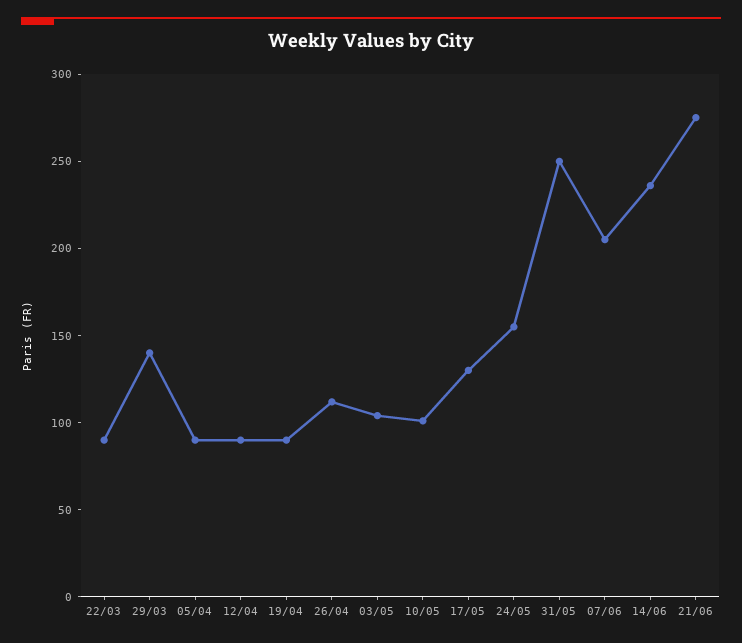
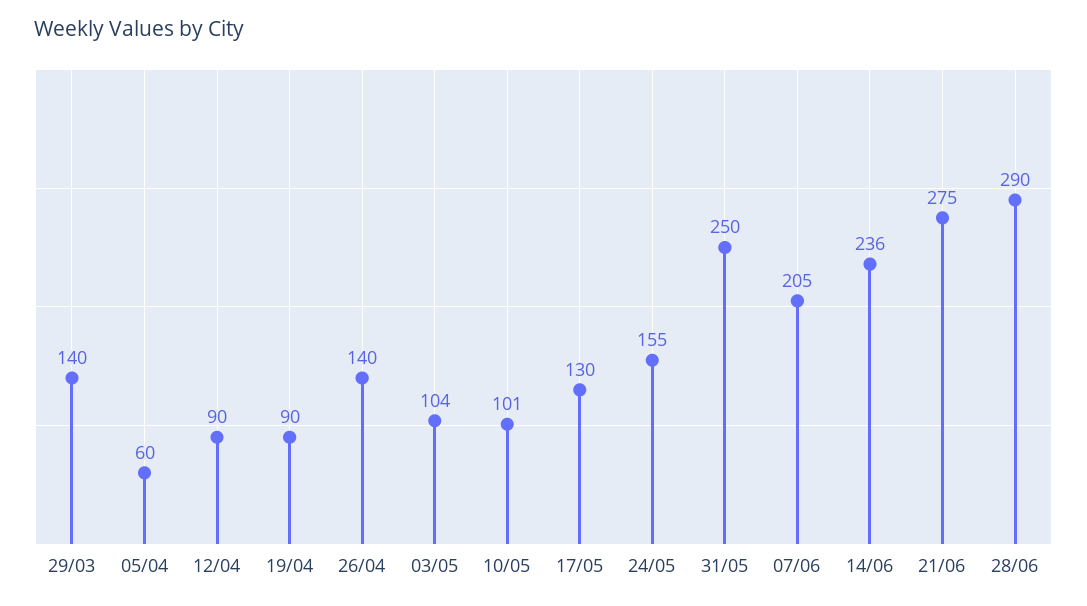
22/03: 90 -> none
05/04: 90 -> 60
26/04: 110 -> 140
28/06: none -> 290

